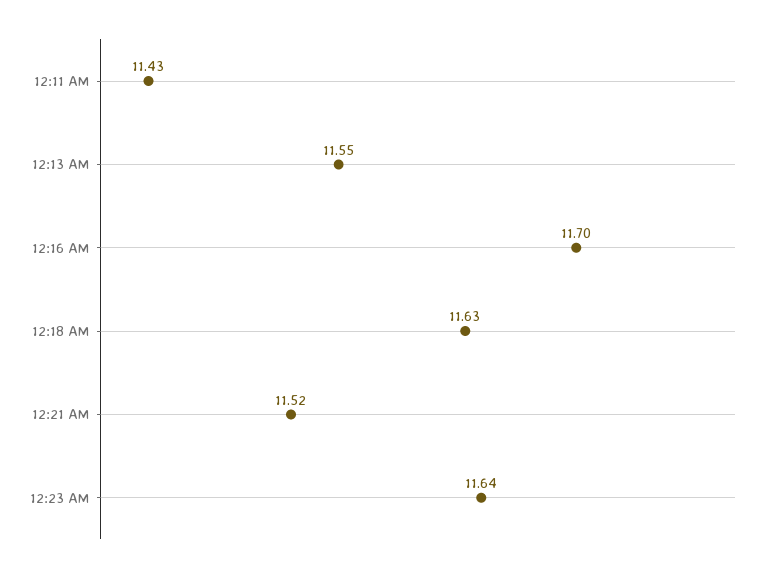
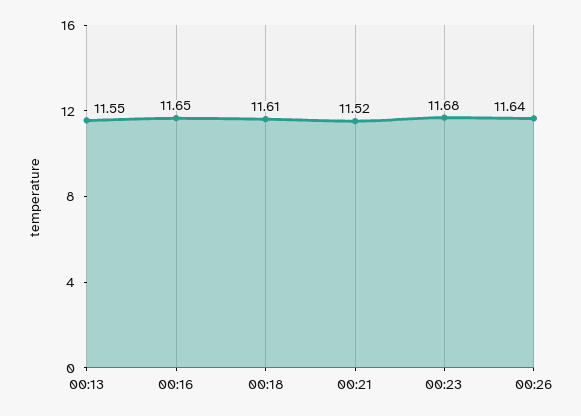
12:11 AM: 11.43 -> none
12:16 AM: 11.7 -> 11.65
12:18 AM: 11.63 -> 11.61
12:23 AM: 11.64 -> 11.68
00:26: none -> 11.64

